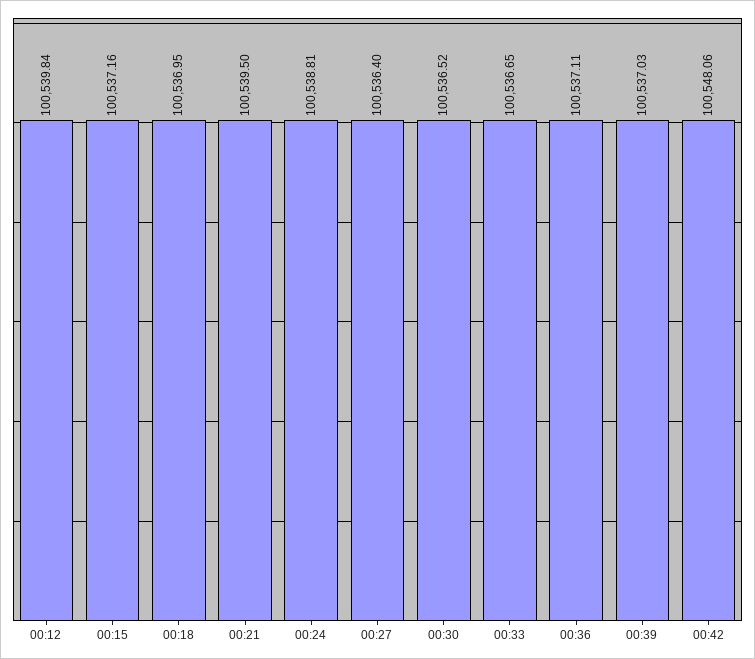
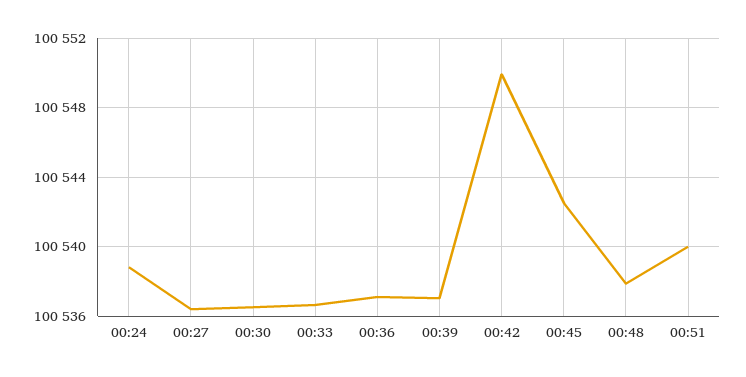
00:12: 100539.84 -> none
00:15: 100537.16 -> none
00:18: 100536.95 -> none
00:21: 100539.5 -> none
00:42: 100548.06 -> 100550
00:45: none -> 100542.5
00:48: none -> 100538
00:51: none -> 100540

